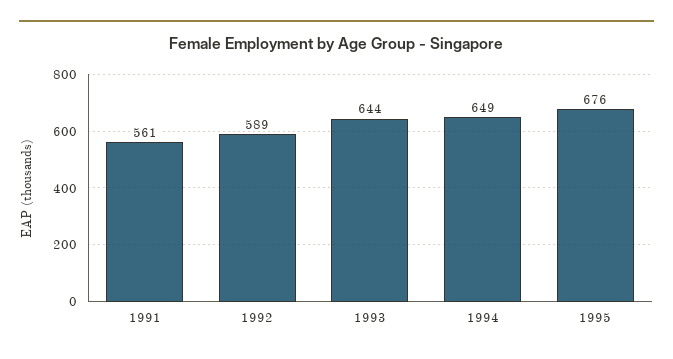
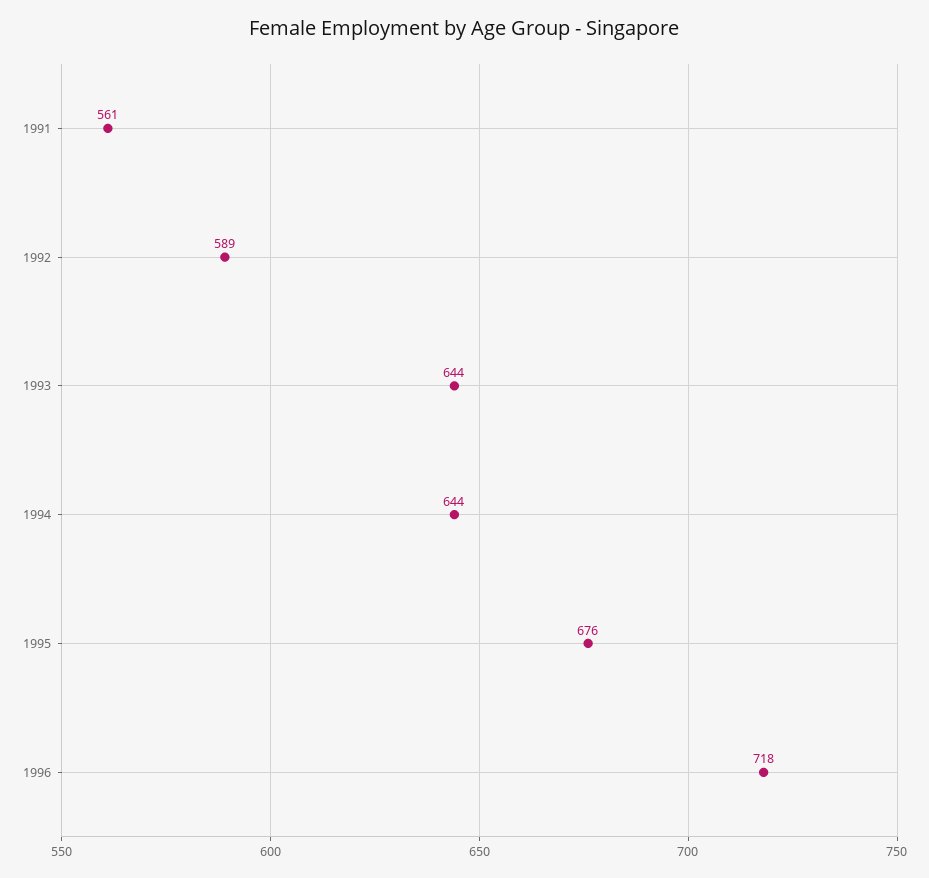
1994: 649 -> 644
1996: none -> 718

